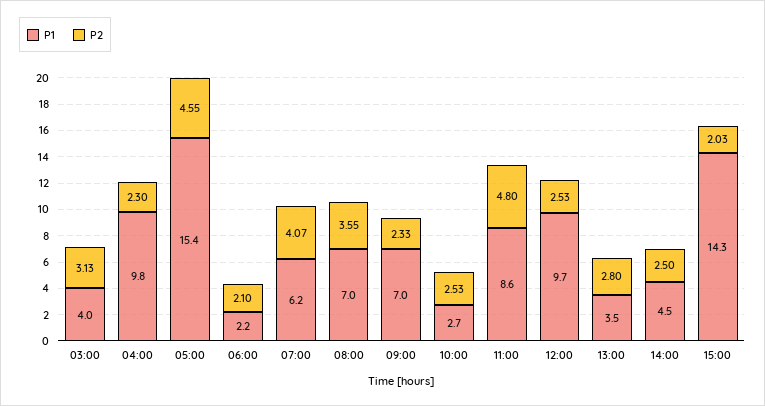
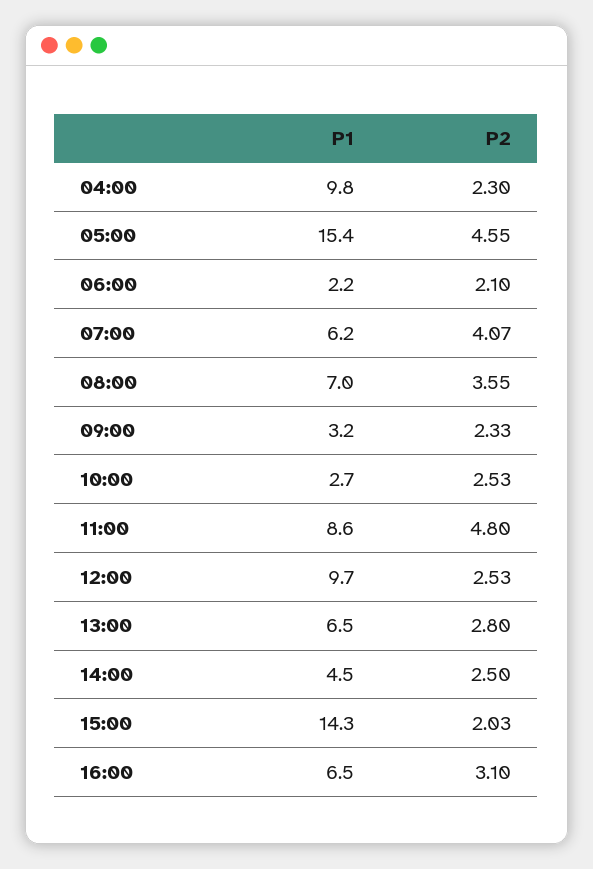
P1, 03:00: 4 -> none
P2, 03:00: 3.13 -> none
P1, 09:00: 7 -> 3.2
P1, 13:00: 3.5 -> 6.5
P1, 16:00: none -> 6.5
P2, 16:00: none -> 3.1

